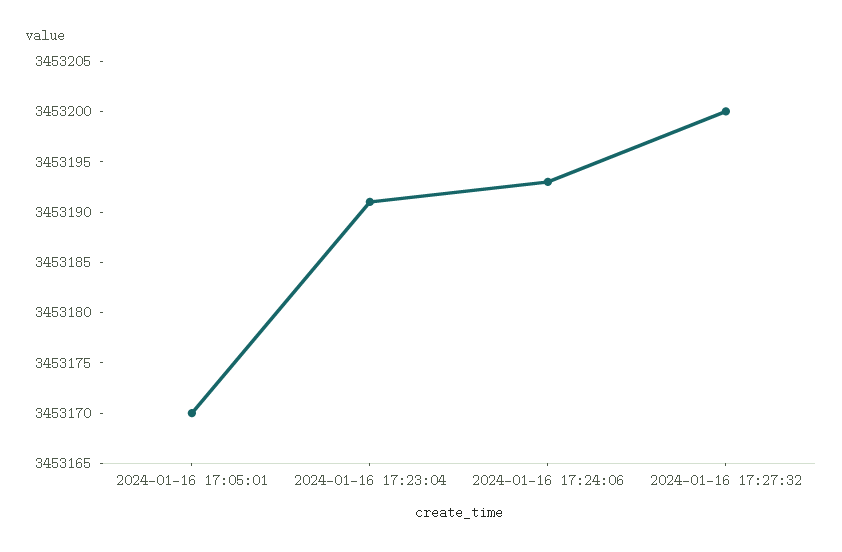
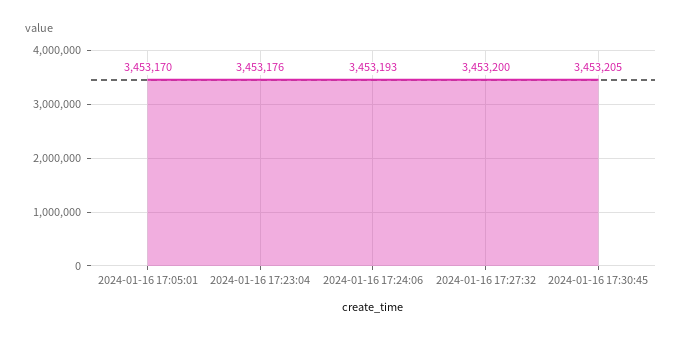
2024-01-16 17:23:04: 3453191 -> 3453176
2024-01-16 17:30:45: none -> 3453205

